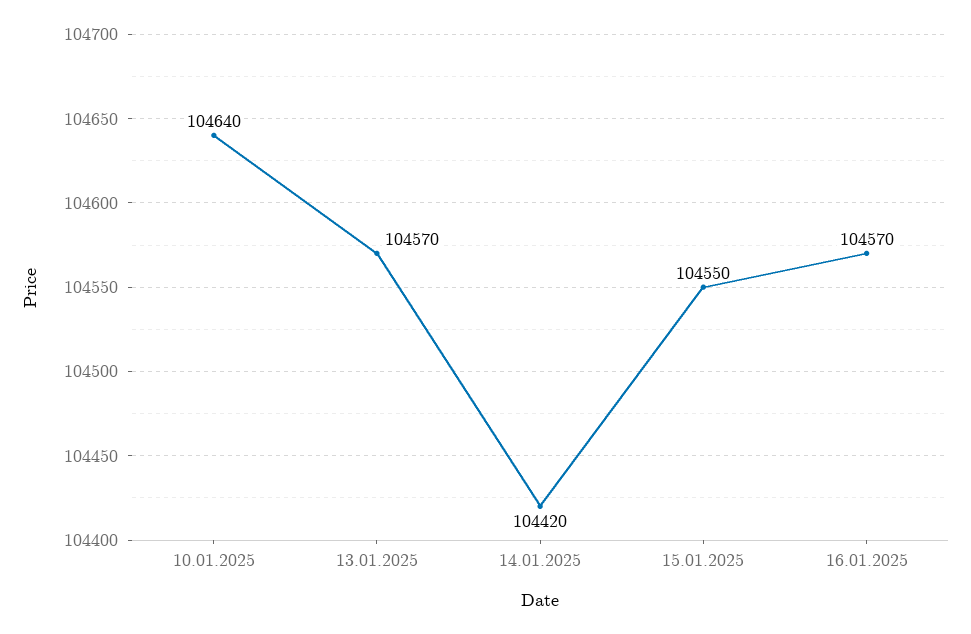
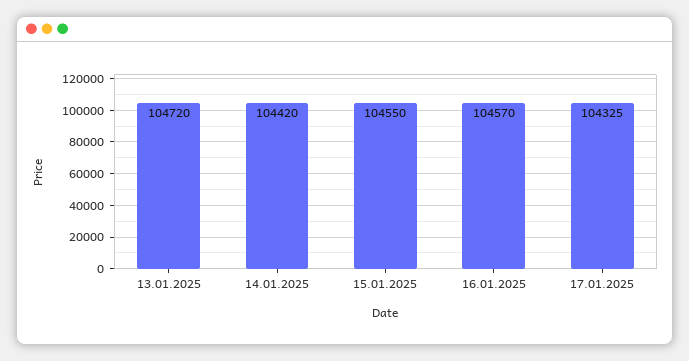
10.01.2025: 104640 -> none
13.01.2025: 104570 -> 104720
17.01.2025: none -> 104325

